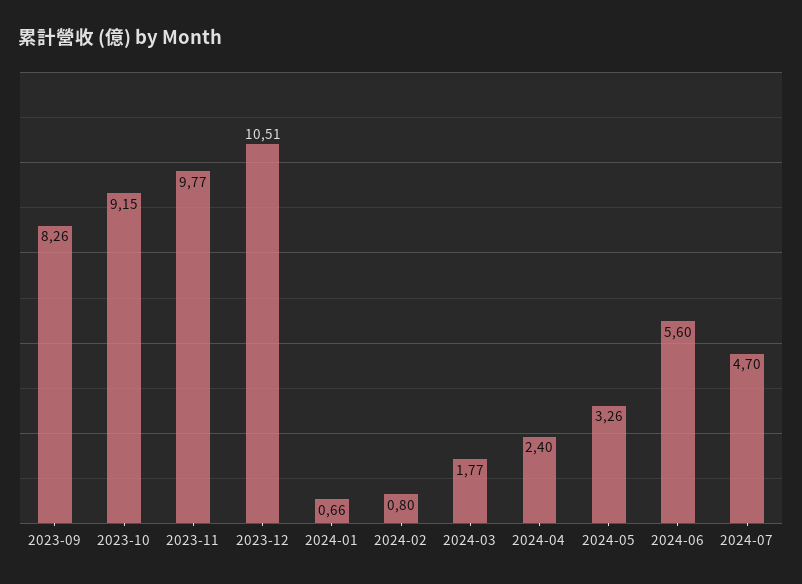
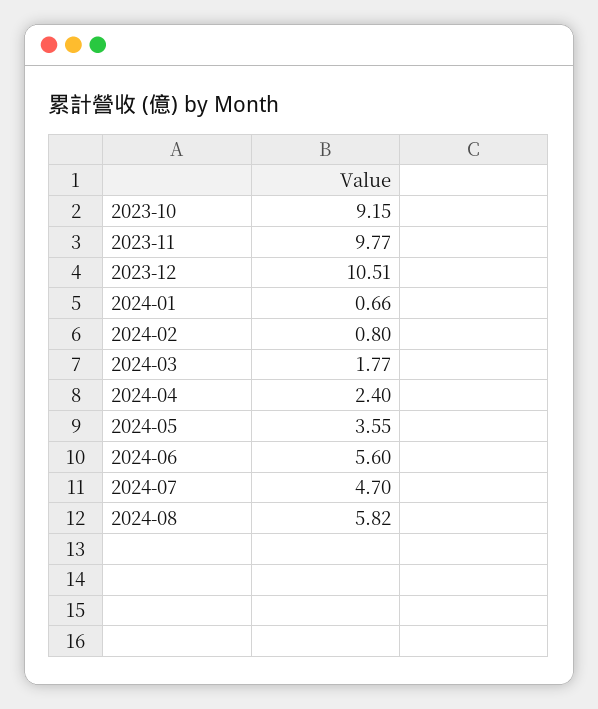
2023-09: 8.26 -> none
2024-05: 3.26 -> 3.55
2024-08: none -> 5.82

